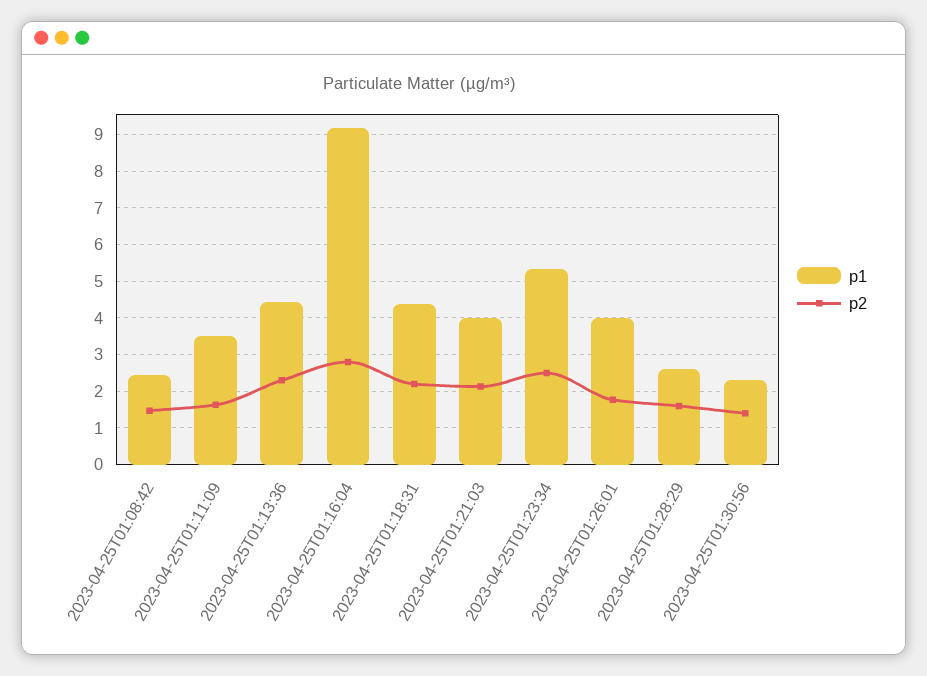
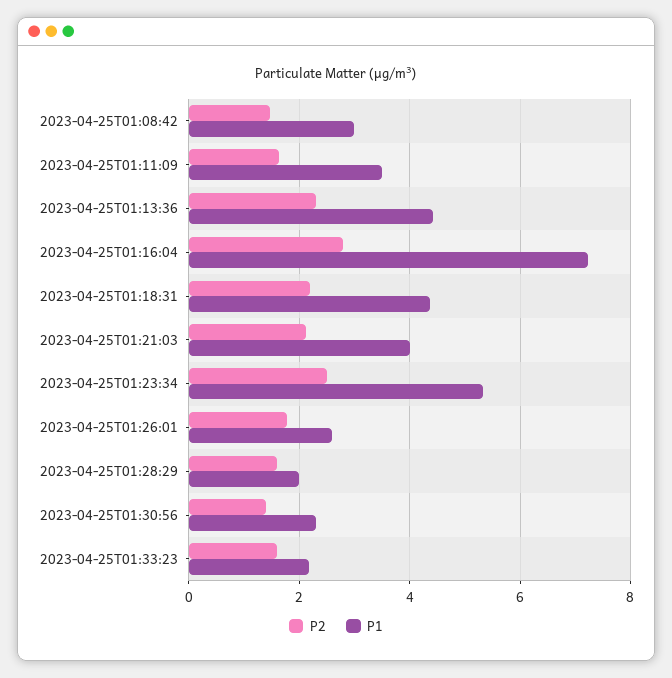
p1, 2023-04-25T01:08:42: 2.4 -> 3
p1, 2023-04-25T01:16:04: 9.2 -> 7.2
p1, 2023-04-25T01:26:01: 4 -> 2.6
p1, 2023-04-25T01:28:29: 2.6 -> 2
p2, 2023-04-25T01:33:23: none -> 1.6
p1, 2023-04-25T01:33:23: none -> 2.2

